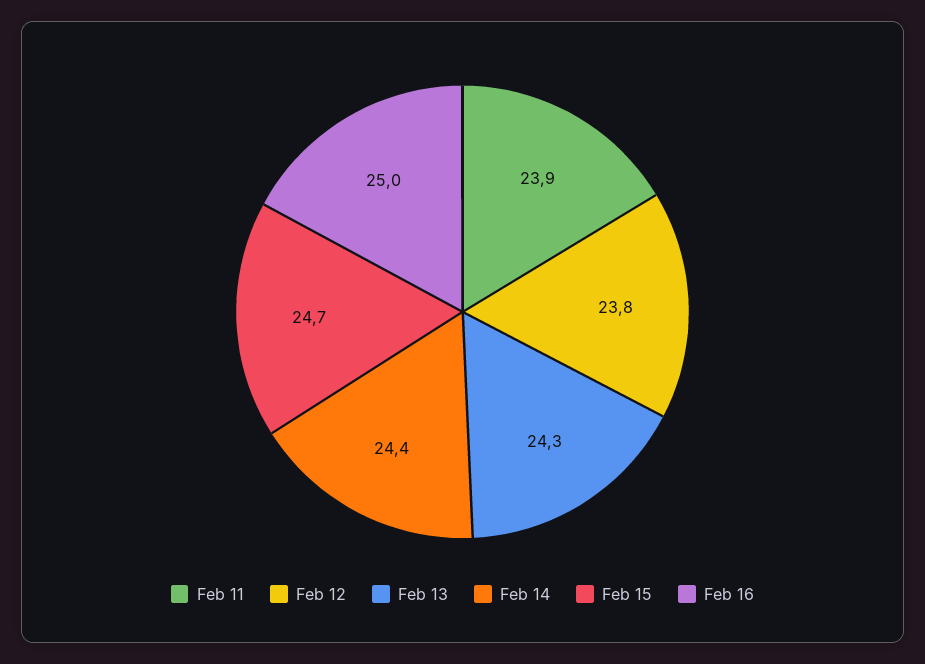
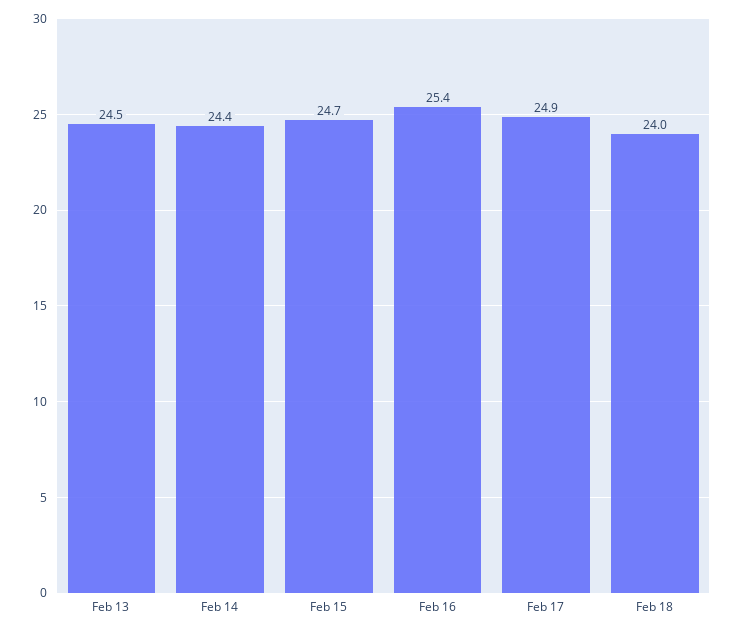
Feb 11: 23.9 -> none
Feb 12: 23.8 -> none
Feb 13: 24.3 -> 24.5
Feb 16: 25 -> 25.4
Feb 17: none -> 24.9
Feb 18: none -> 24

